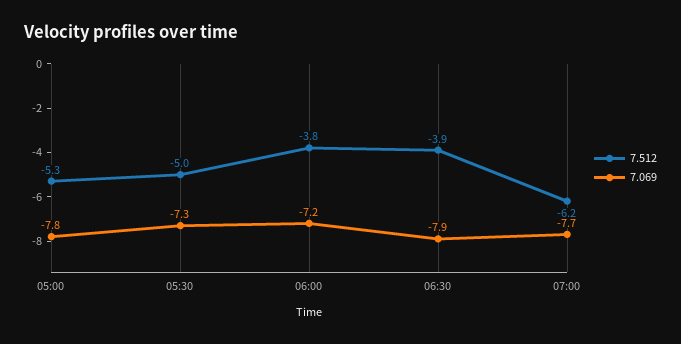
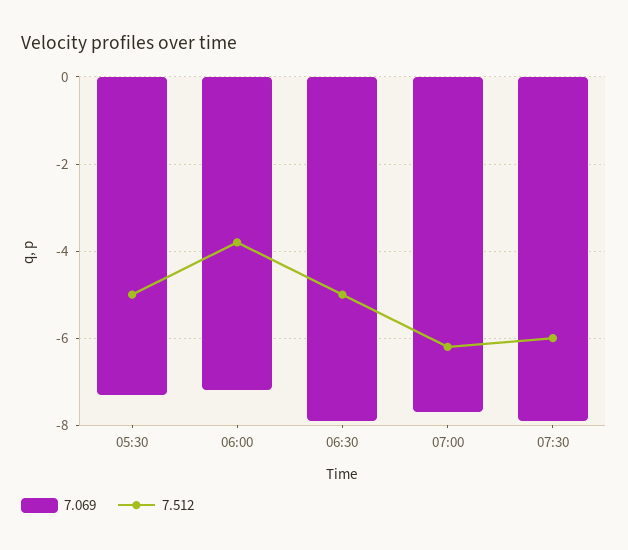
7.512, 05:00: -5.3 -> none
7.069, 05:00: -7.8 -> none
7.512, 06:30: -3.9 -> -5
7.069, 07:30: none -> -8
7.512, 07:30: none -> -6

